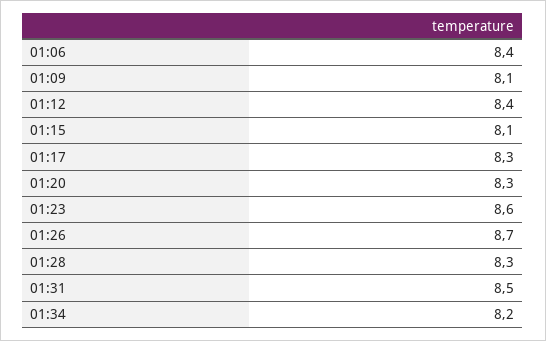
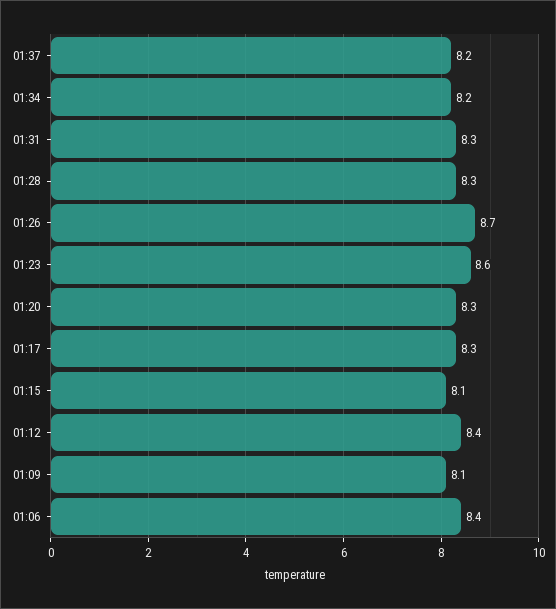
01:31: 8.5 -> 8.3
01:37: none -> 8.2

